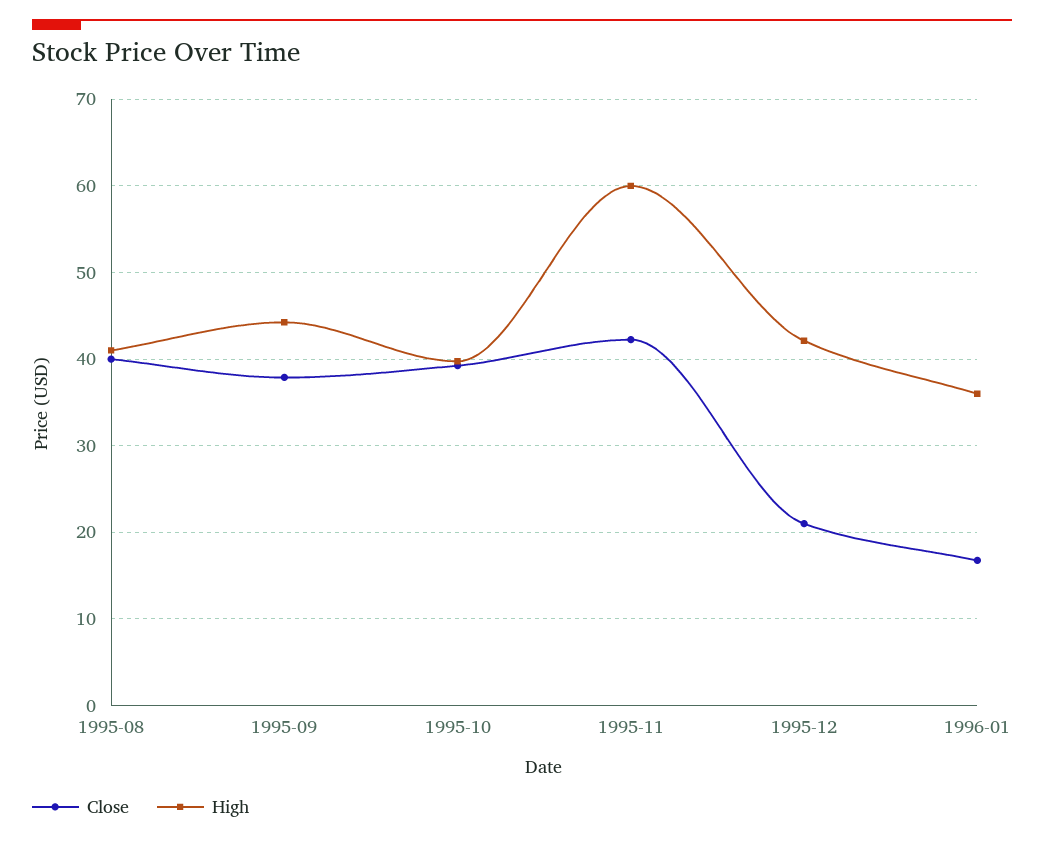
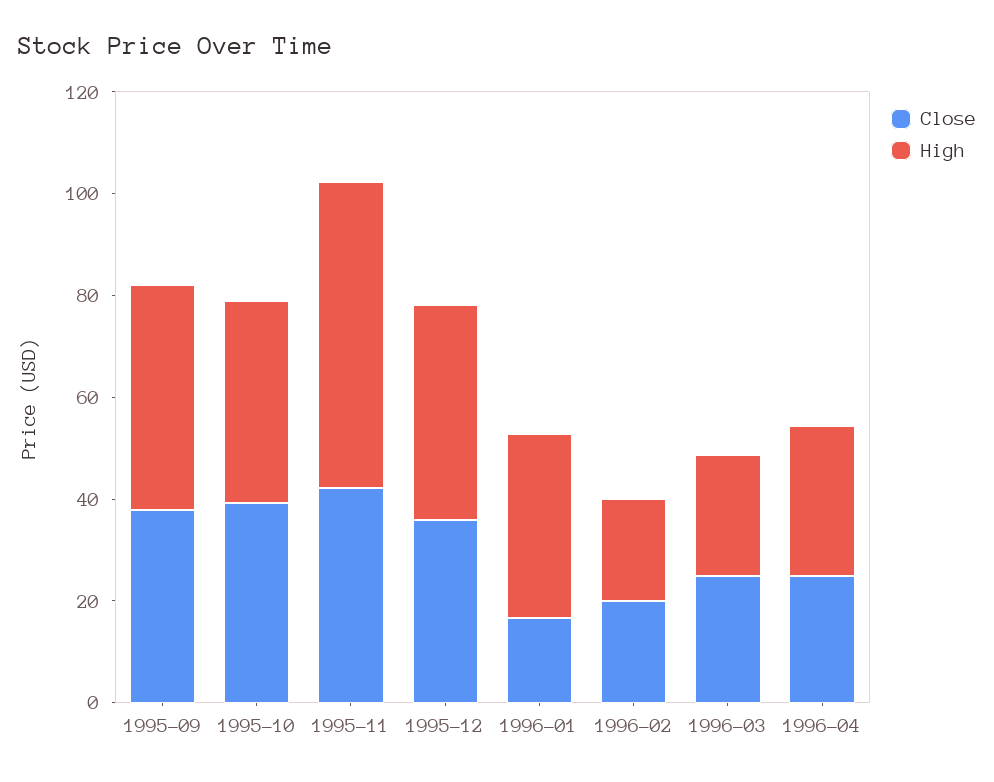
Close, 1995-08: 40 -> none
High, 1995-08: 41 -> none
Close, 1995-12: 21 -> 35
Close, 1996-02: none -> 20
High, 1996-02: none -> 20
Close, 1996-03: none -> 25
High, 1996-03: none -> 25
Close, 1996-04: none -> 25
High, 1996-04: none -> 30

